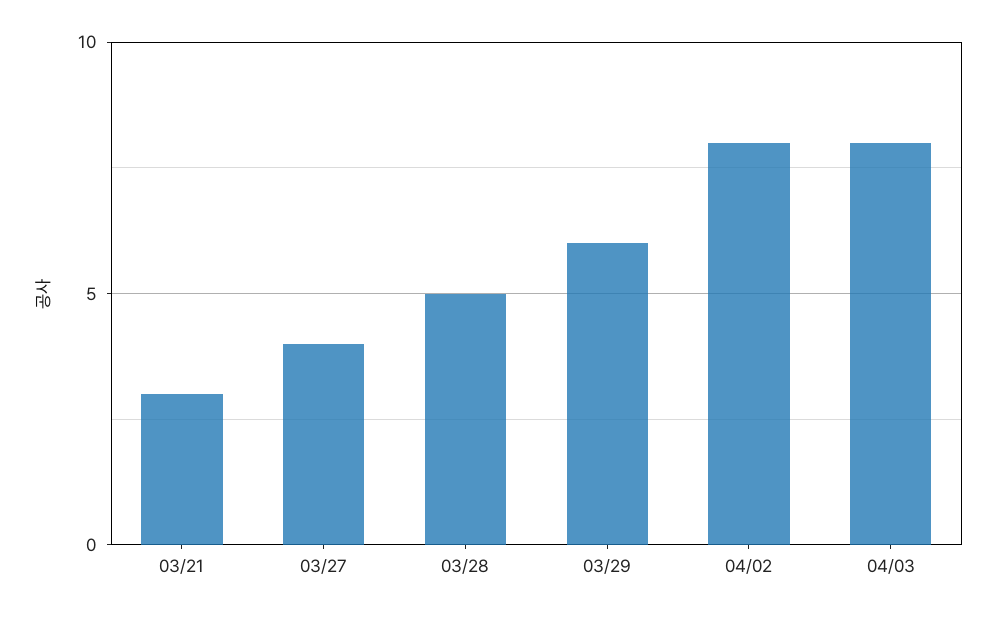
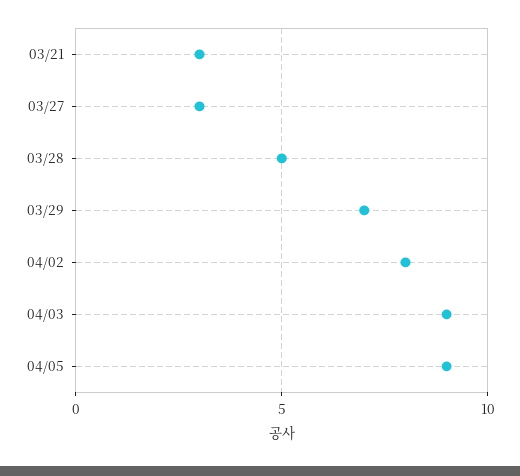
03/27: 4 -> 3
03/29: 6 -> 7
04/03: 8 -> 9
04/05: none -> 9

